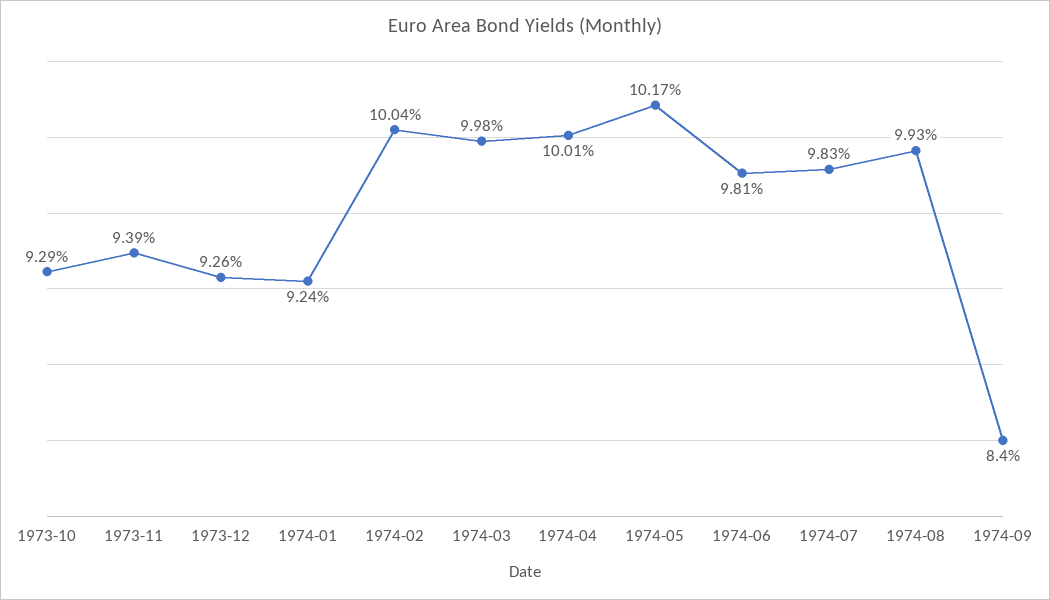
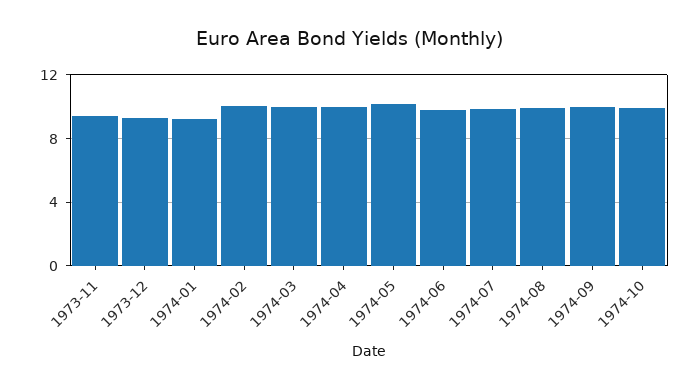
1973-10: 9.29 -> none
1974-09: 8.4 -> 10
1974-10: none -> 10

